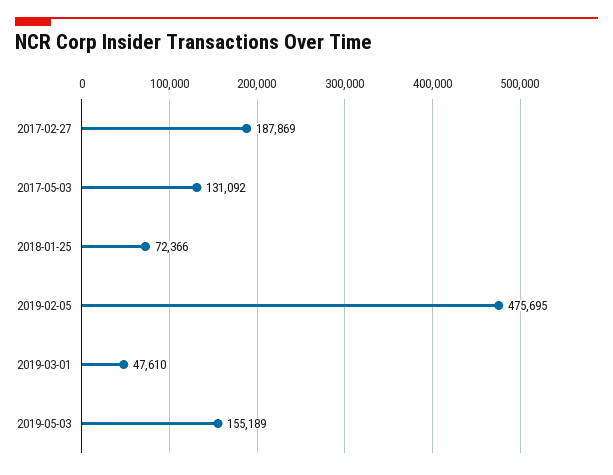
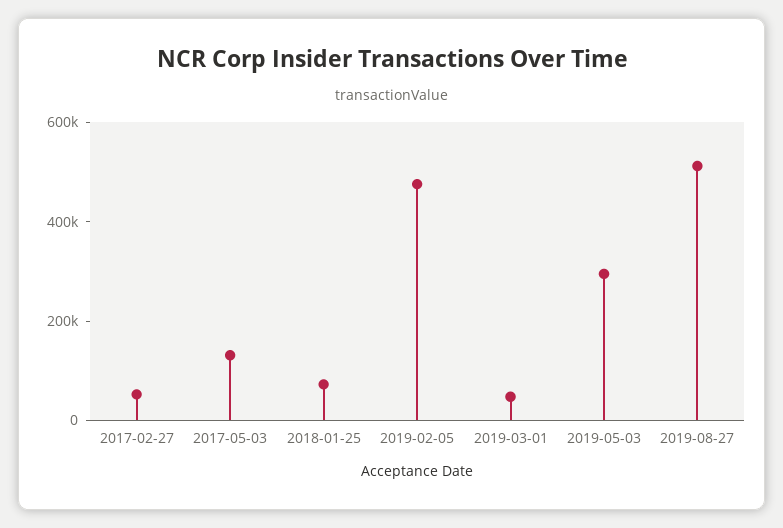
2017-02-27: 187869 -> 50000
2019-05-03: 155189 -> 300000
2019-08-27: none -> 500000

